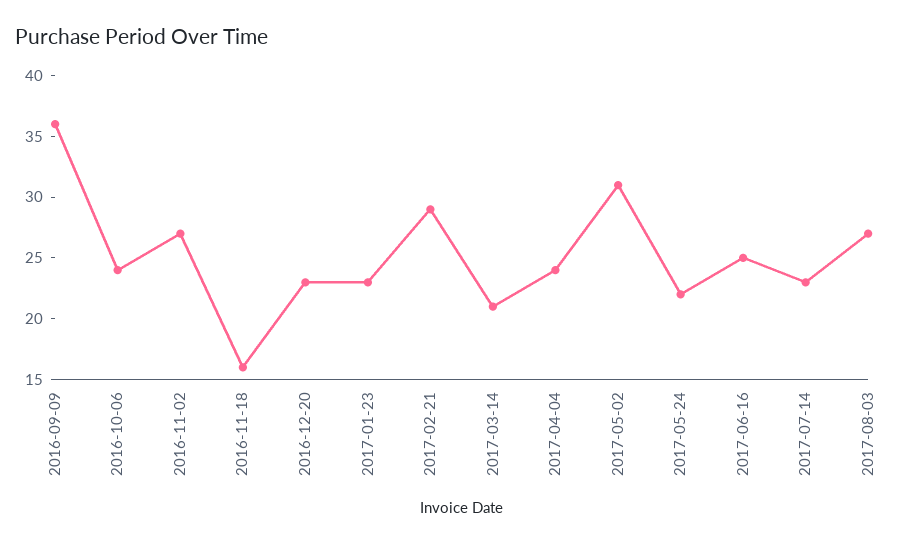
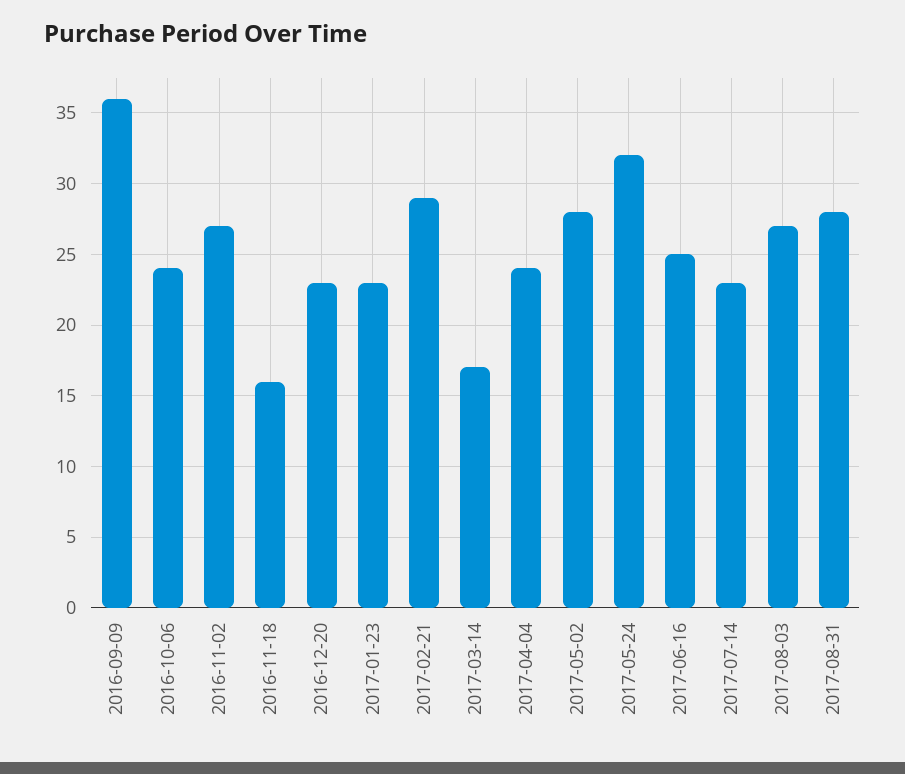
2017-03-14: 21 -> 17
2017-05-02: 31 -> 28
2017-05-24: 22 -> 32
2017-08-31: none -> 28

